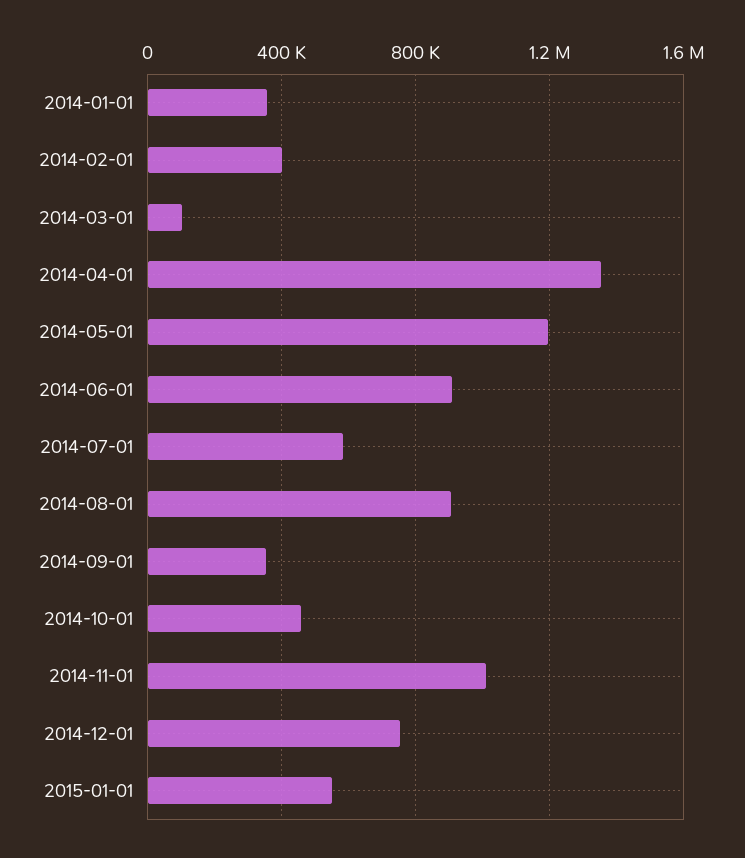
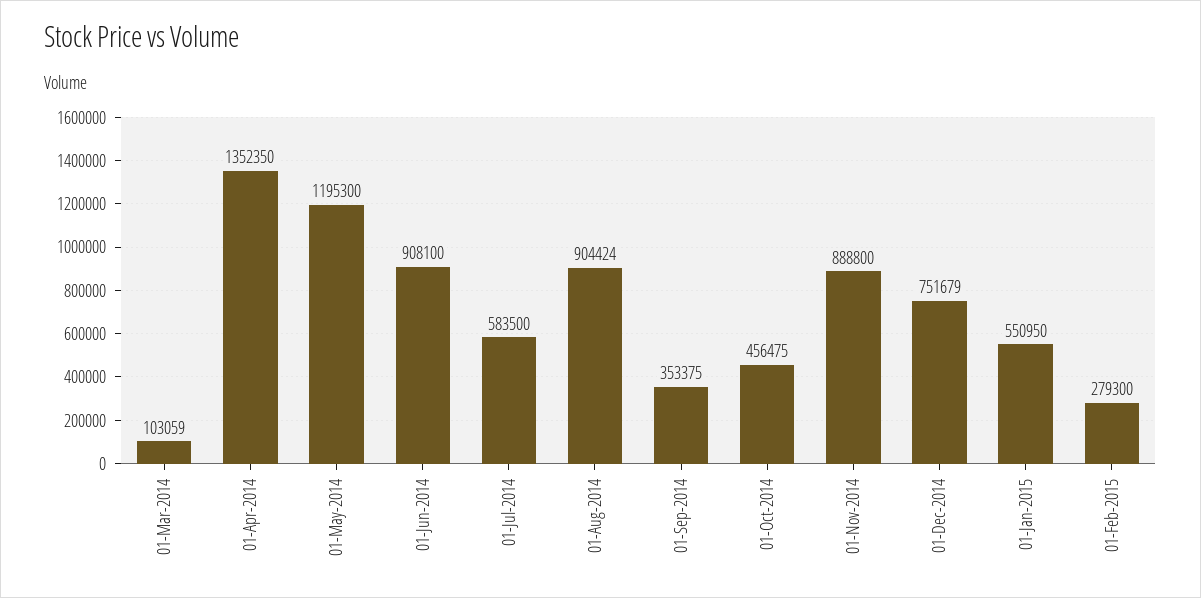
2014-01-01: 350000 -> none
2014-02-01: 400000 -> none
2014-11-01: 1000000 -> 888800
01-Feb-2015: none -> 279300

